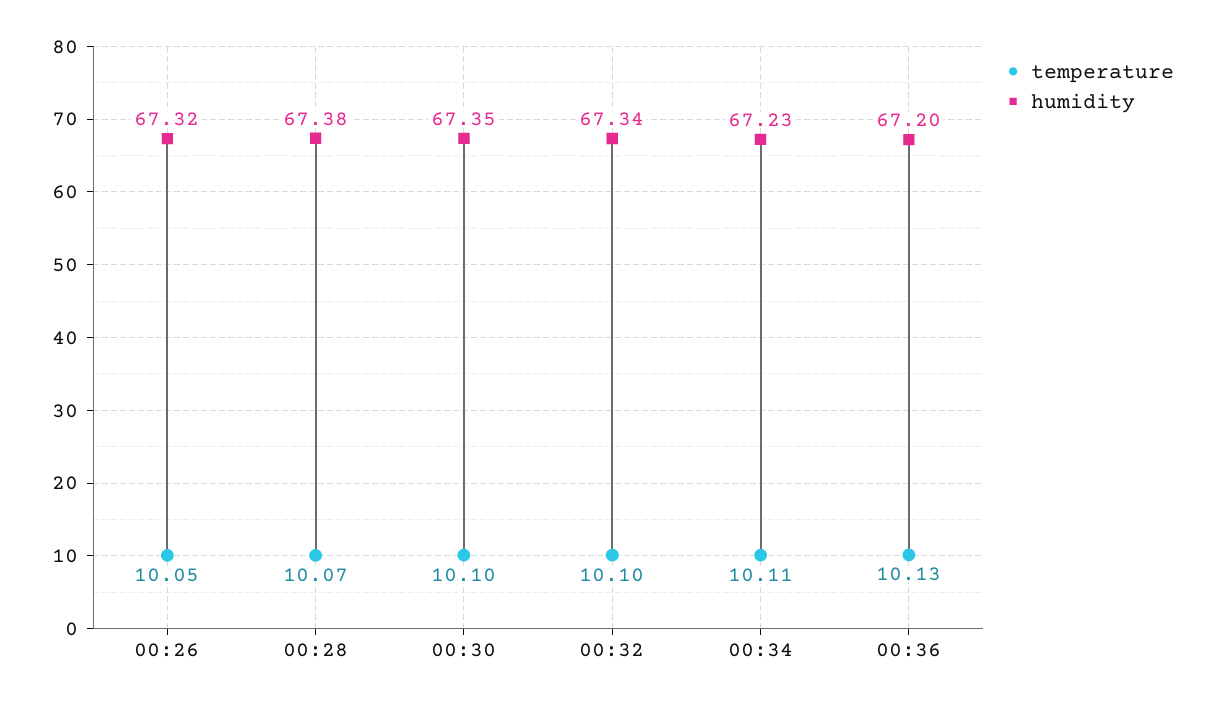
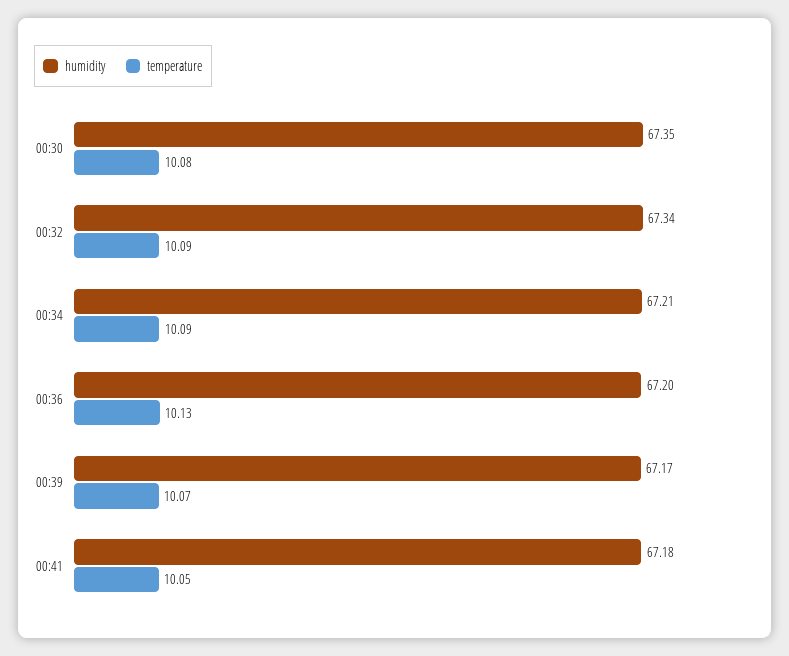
temperature, 00:26: 10.05 -> none
humidity, 00:26: 67.32 -> none
temperature, 00:28: 10.07 -> none
humidity, 00:28: 67.38 -> none
temperature, 00:30: 10.1 -> 10.08
temperature, 00:32: 10.1 -> 10.09
temperature, 00:34: 10.11 -> 10.09
humidity, 00:34: 67.23 -> 67.21
humidity, 00:39: none -> 67.17
temperature, 00:39: none -> 10.07
humidity, 00:41: none -> 67.18
temperature, 00:41: none -> 10.05

